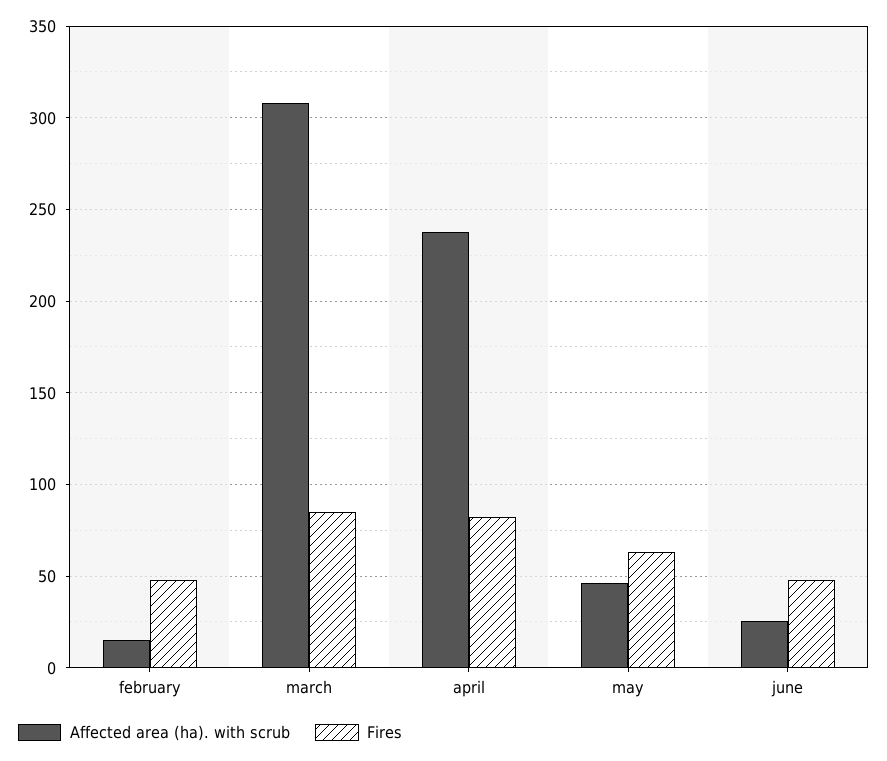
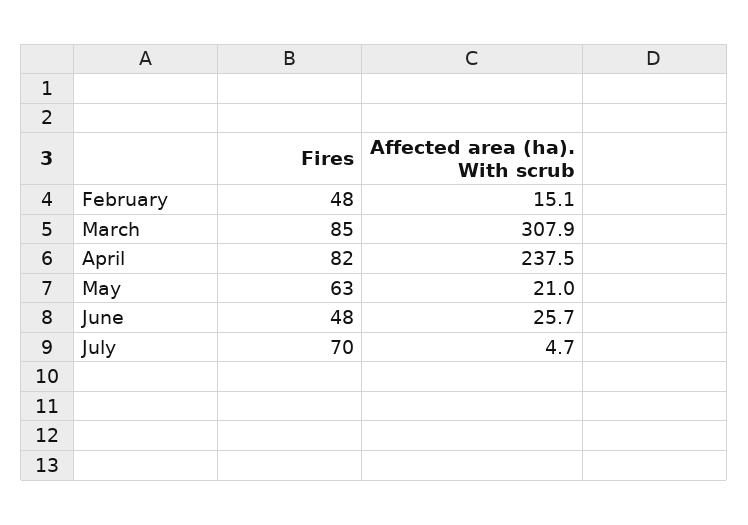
Affected area (ha). with scrub, may: 45 -> 21
Fires, July: none -> 70
Affected area (ha). with scrub, July: none -> 4.7

